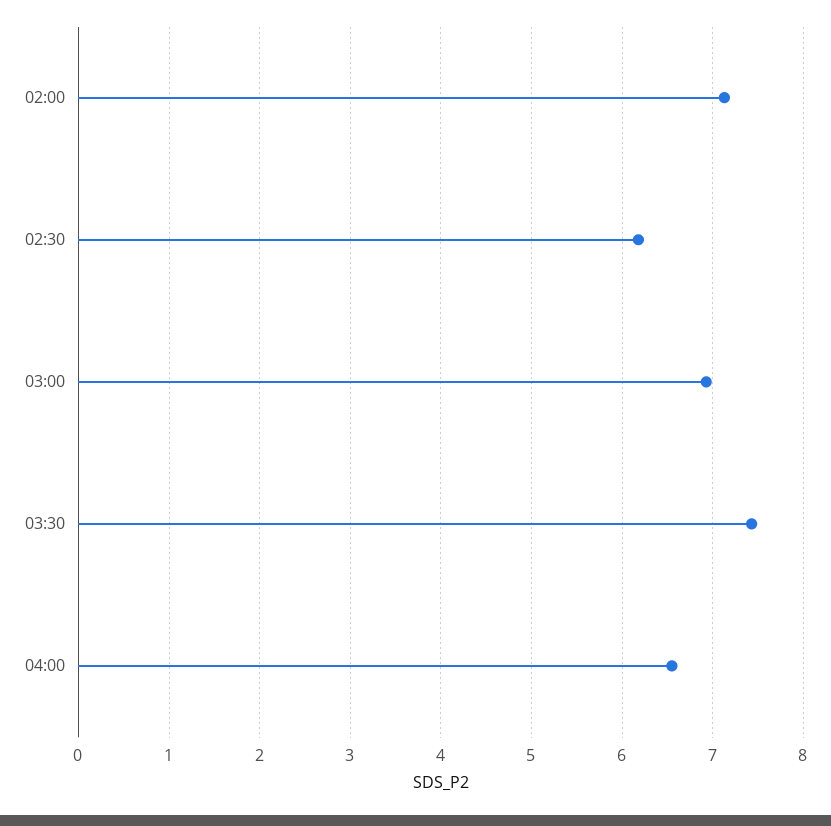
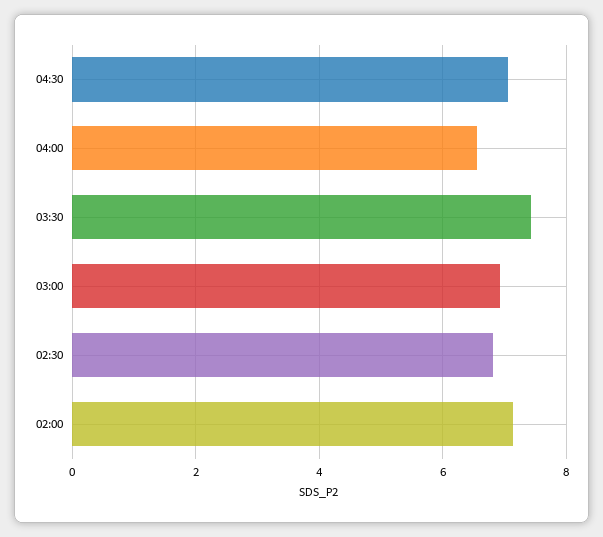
02:30: 6.2 -> 6.8
04:30: none -> 7

